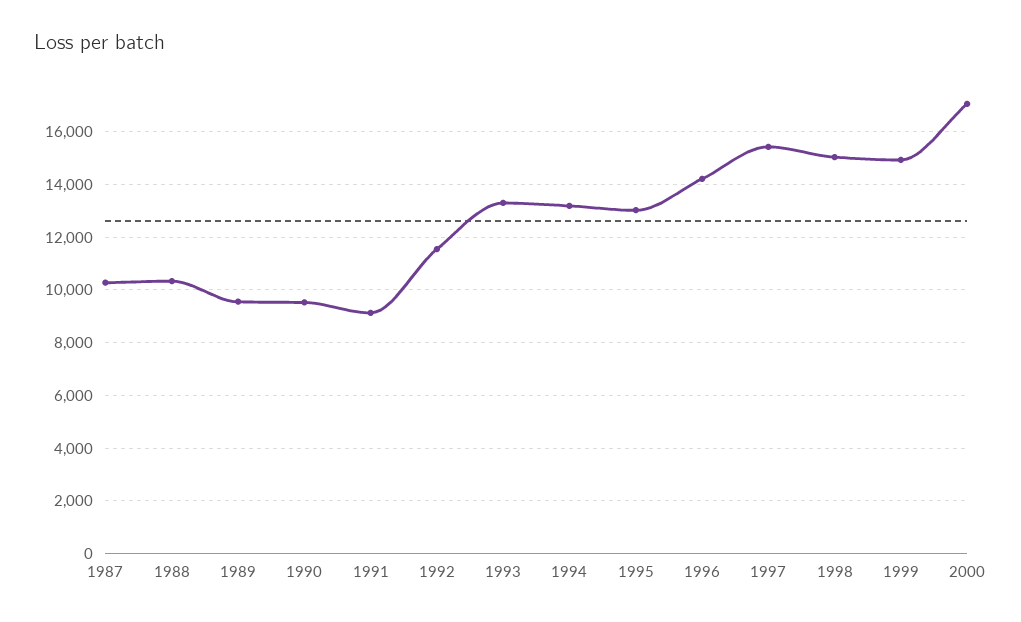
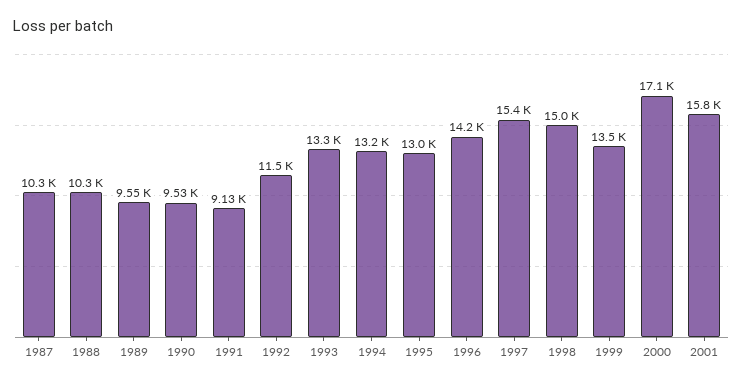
1999: 15000 -> 13500
2001: none -> 15800

